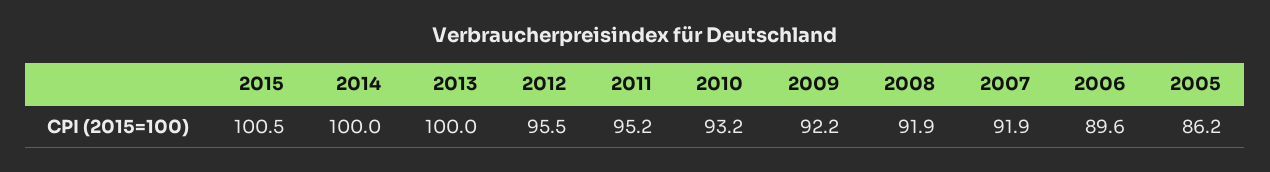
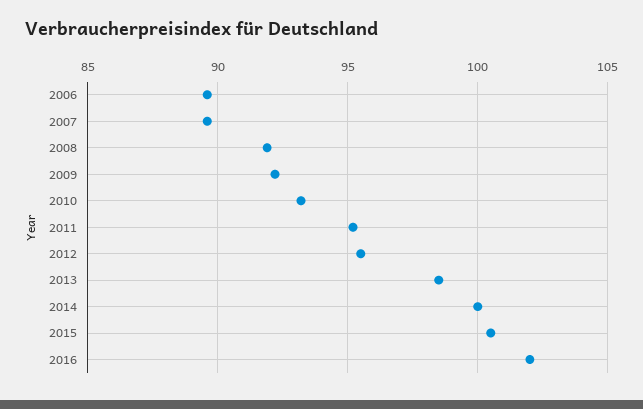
2013: 100 -> 98.5
2007: 91.9 -> 89.5
2005: 86.2 -> none
2016: none -> 102

